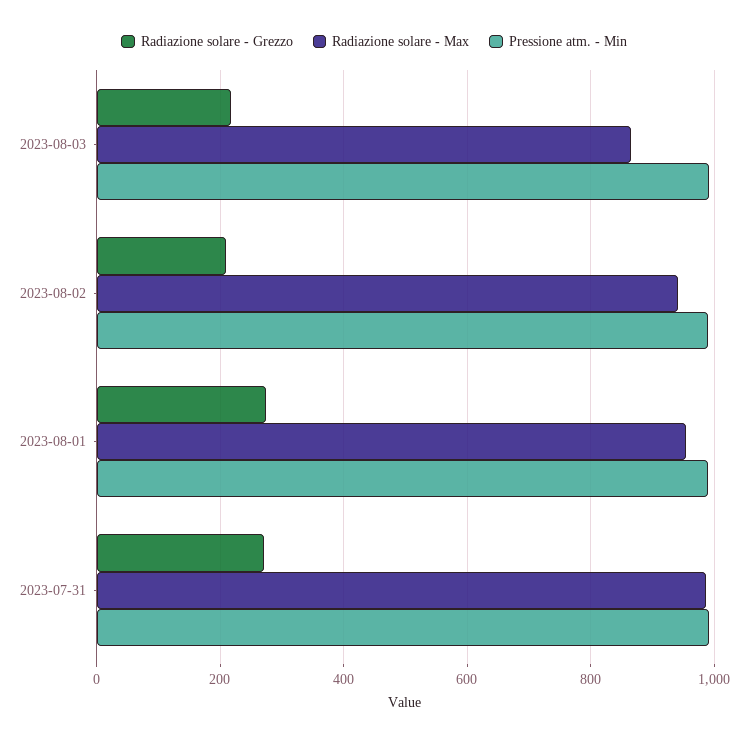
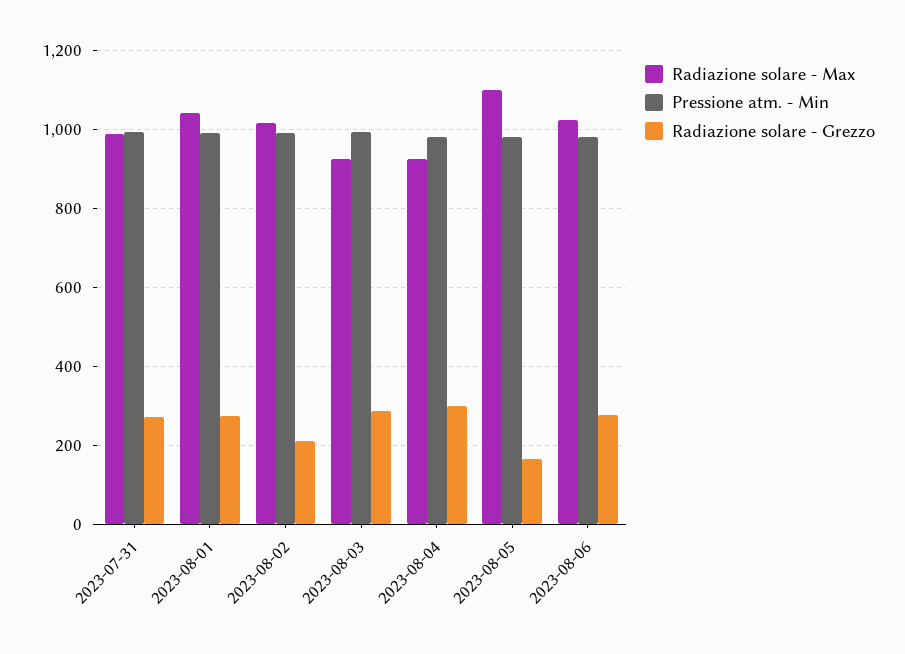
Radiazione solare - Grezzo, 2023-08-03: 220 -> 280
Radiazione solare - Max, 2023-08-03: 860 -> 920
Radiazione solare - Max, 2023-08-02: 940 -> 1020
Radiazione solare - Max, 2023-08-01: 960 -> 1040
Radiazione solare - Max, 2023-08-04: none -> 920
Pressione atm. - Min, 2023-08-04: none -> 980
Radiazione solare - Grezzo, 2023-08-04: none -> 300
Radiazione solare - Max, 2023-08-05: none -> 1100
Pressione atm. - Min, 2023-08-05: none -> 980
Radiazione solare - Grezzo, 2023-08-05: none -> 160
Radiazione solare - Max, 2023-08-06: none -> 1020
Pressione atm. - Min, 2023-08-06: none -> 980
Radiazione solare - Grezzo, 2023-08-06: none -> 280

